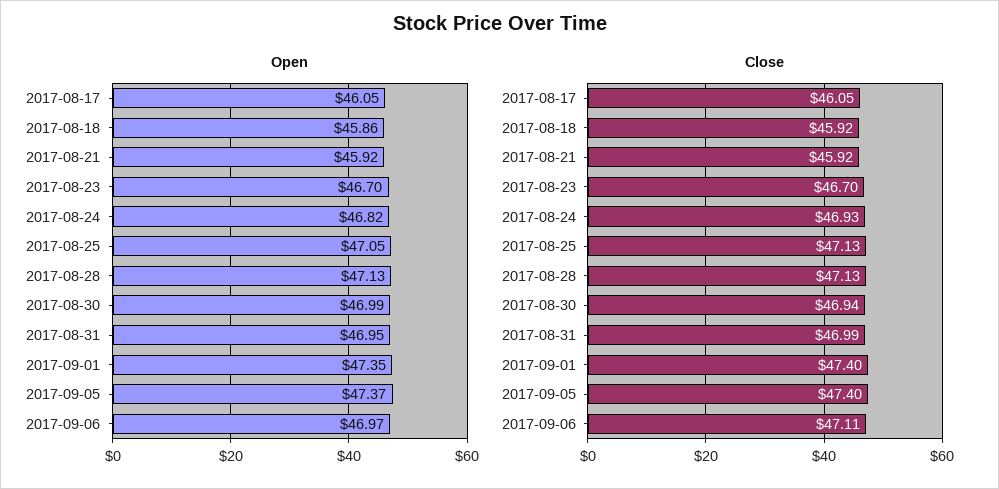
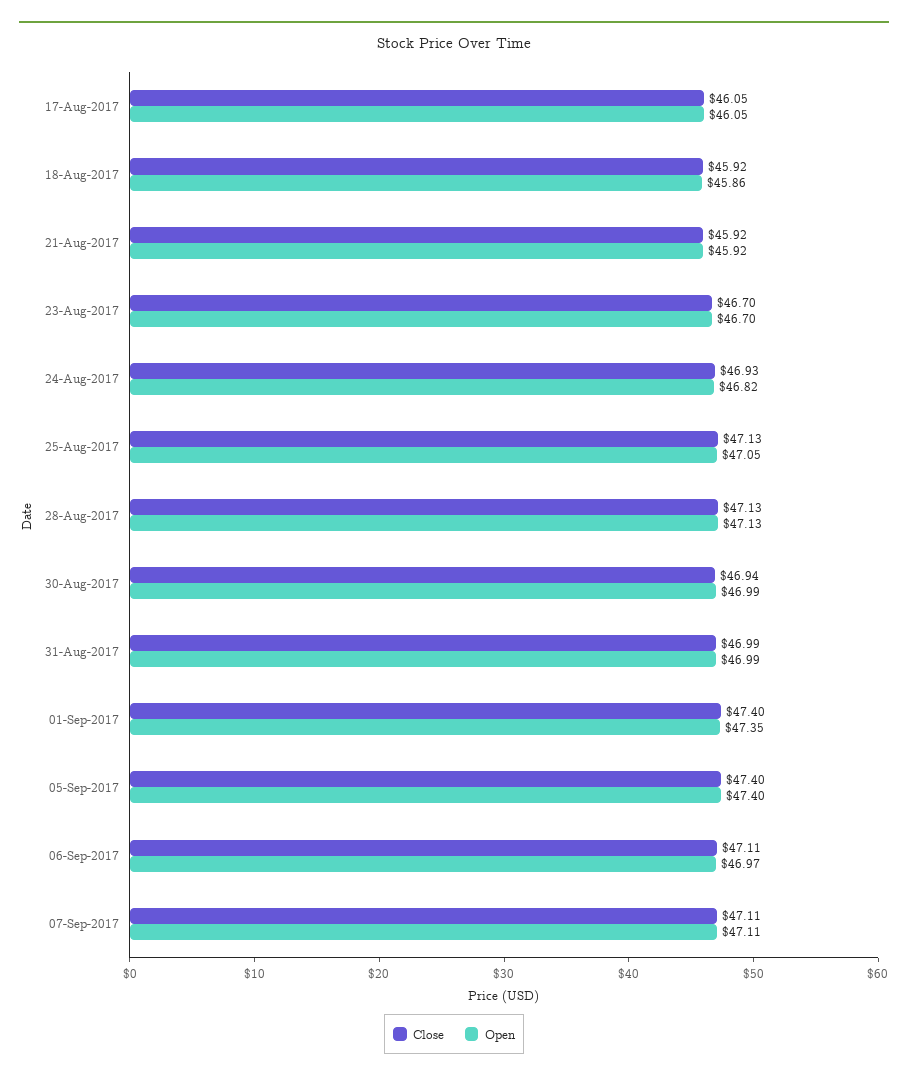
Open, 2017-08-31: 46.95 -> 46.99
Open, 2017-09-05: 47.37 -> 47.4
Close, 07-Sep-2017: none -> 47.11
Open, 07-Sep-2017: none -> 47.11

